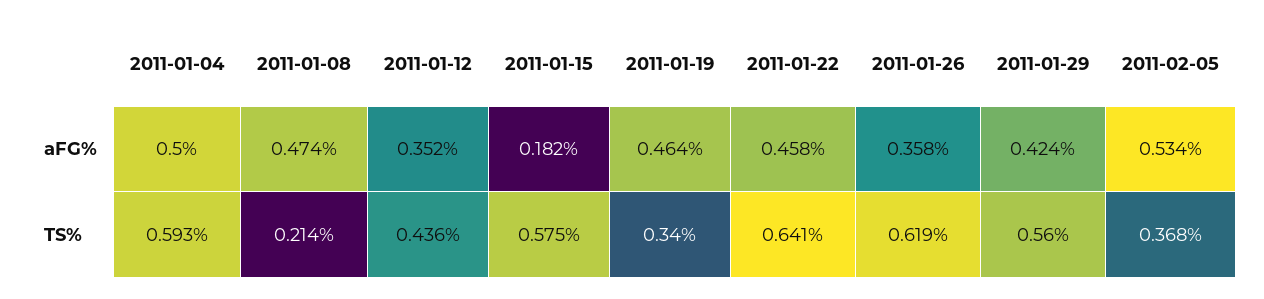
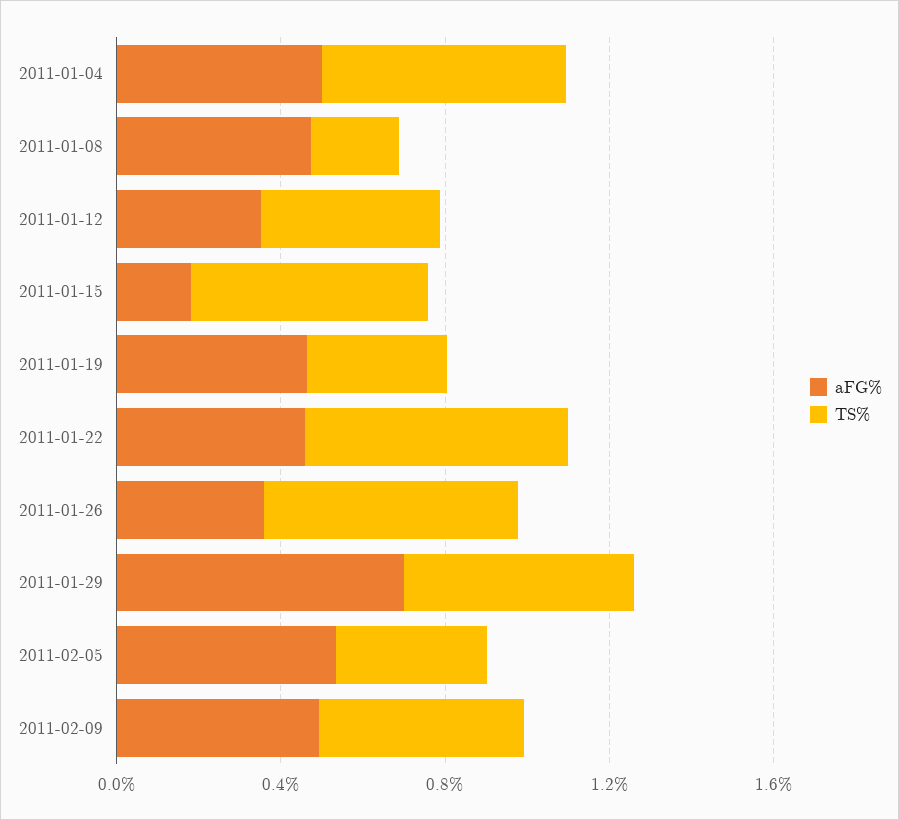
aFG%, 2011-01-29: 0.424 -> 0.7
aFG%, 2011-02-09: none -> 0.5
TS%, 2011-02-09: none -> 0.5

